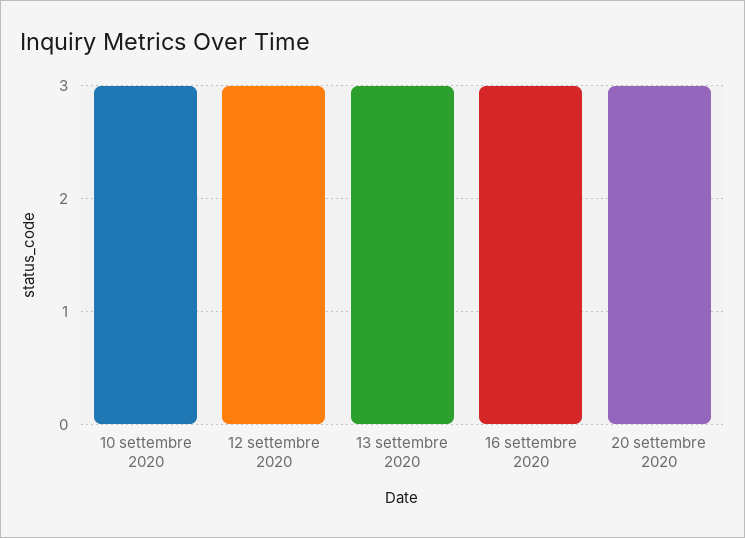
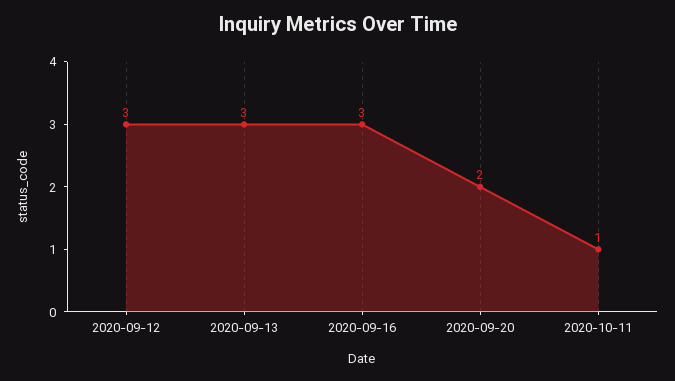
10 settembre 2020: 3 -> none
20 settembre 2020: 3 -> 2
2020-10-11: none -> 1

